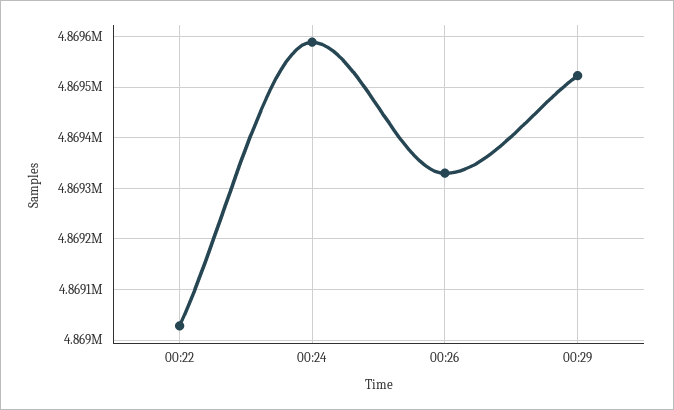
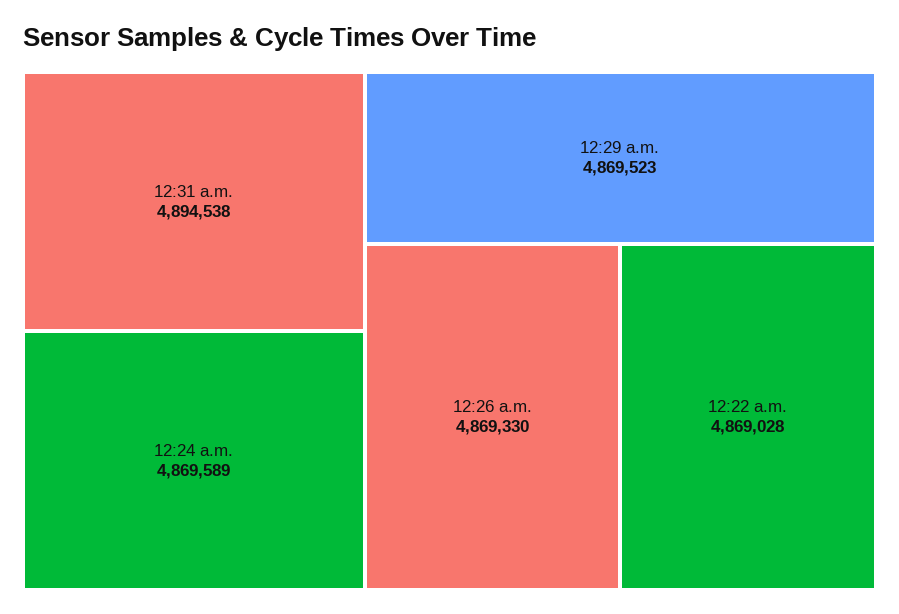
12:31 a.m.: none -> 4894538

